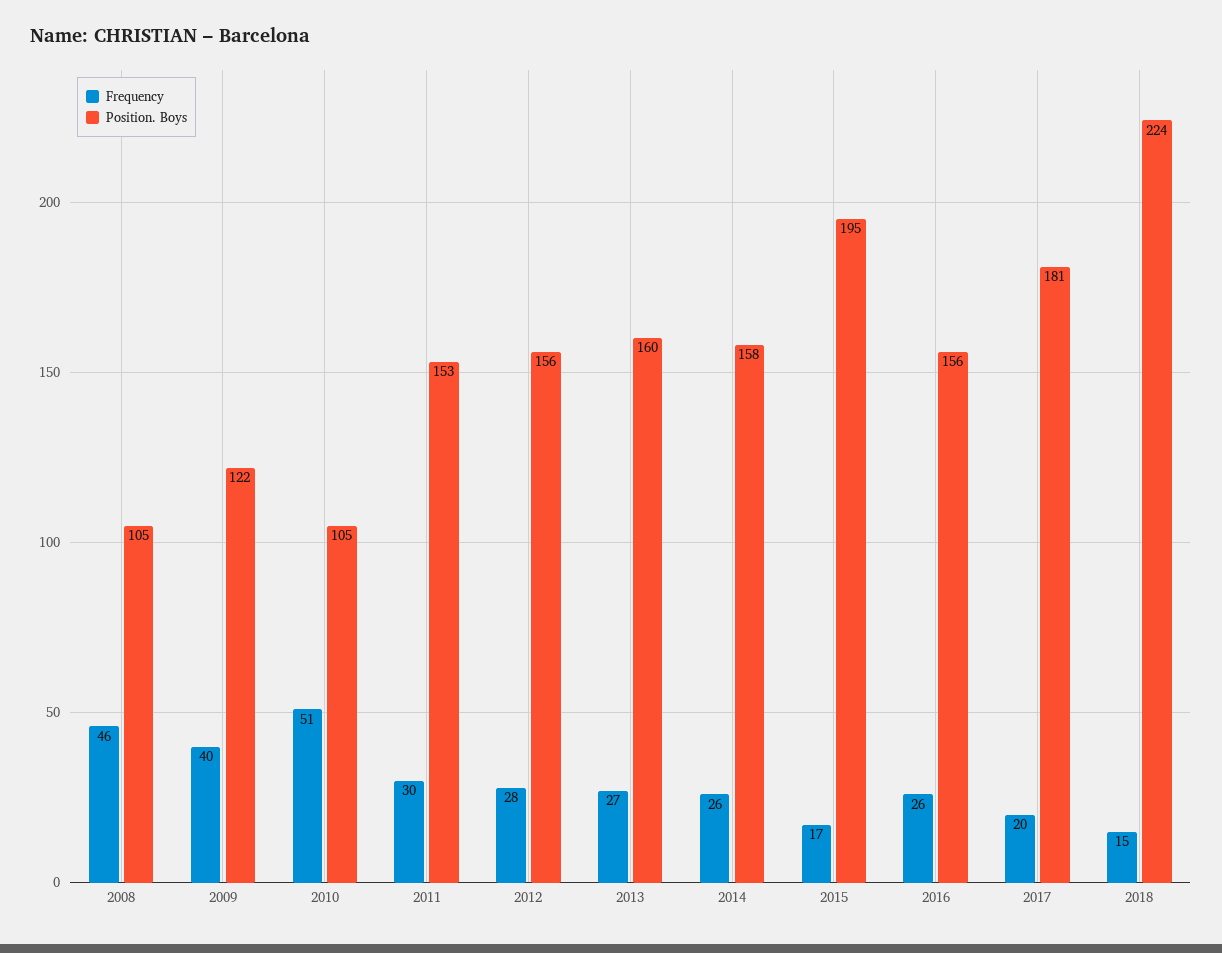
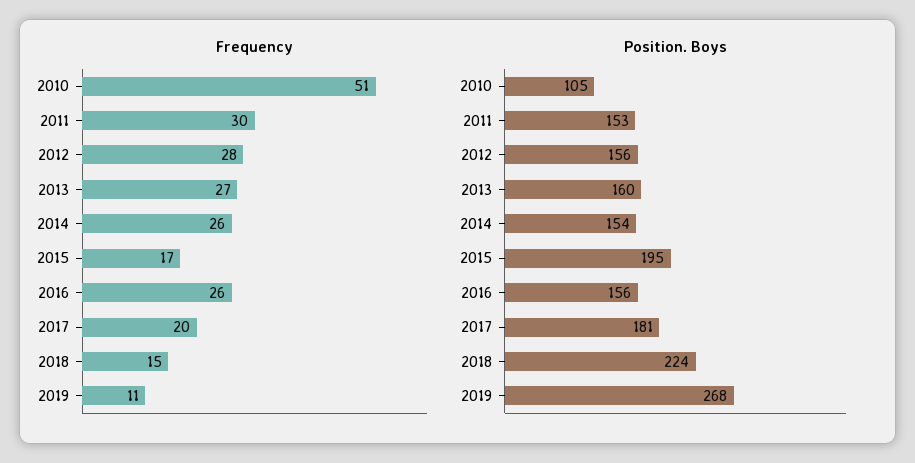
Frequency, 2008: 46 -> none
Position. Boys, 2008: 105 -> none
Frequency, 2009: 40 -> none
Position. Boys, 2009: 122 -> none
Position. Boys, 2014: 158 -> 154
Frequency, 2019: none -> 11
Position. Boys, 2019: none -> 268

